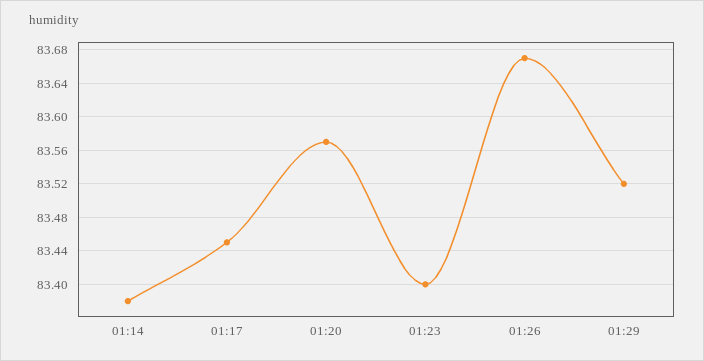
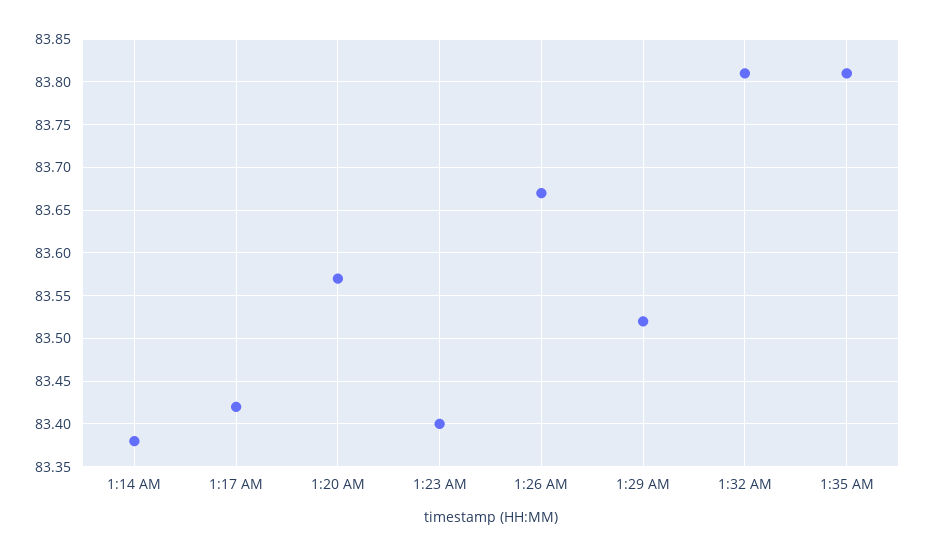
01:17: 83.45 -> 83.42
1:32 AM: none -> 83.81
1:35 AM: none -> 83.81

